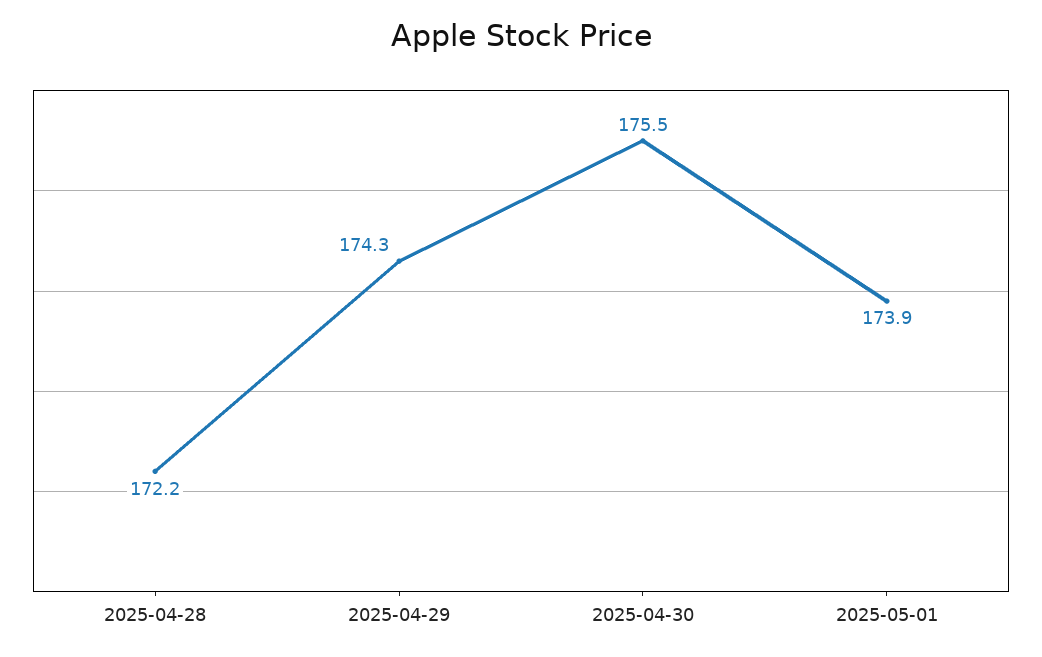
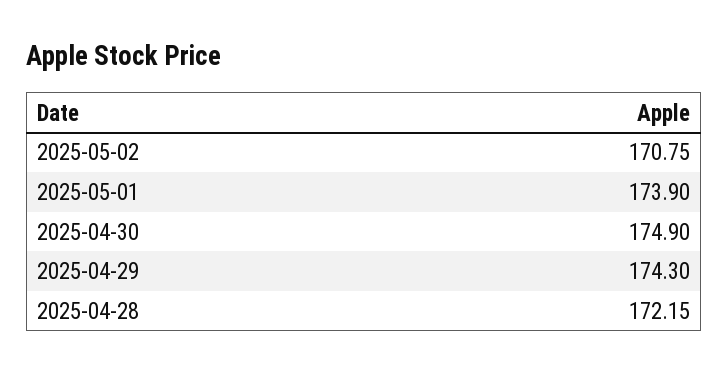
2025-04-30: 175.5 -> 174.9
2025-05-02: none -> 170.75

